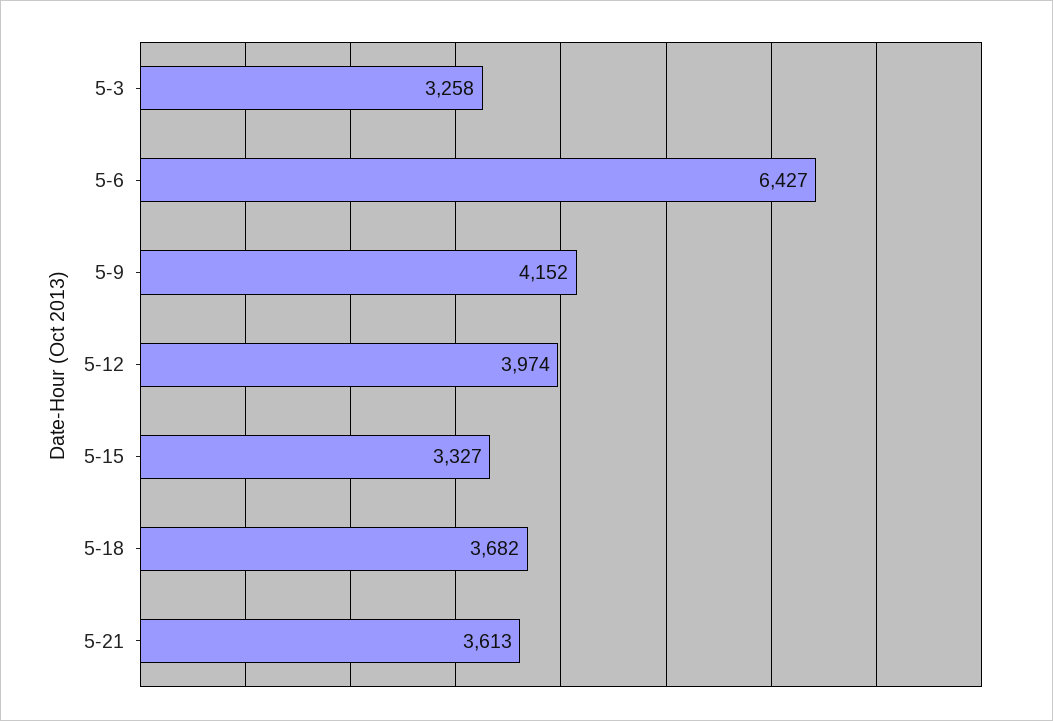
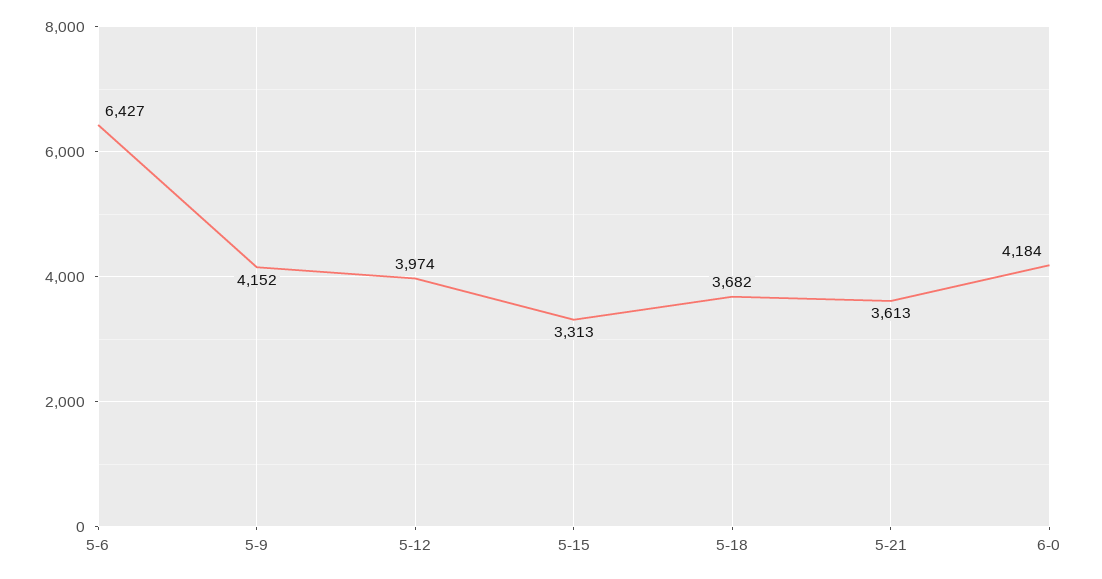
5-3: 3258 -> none
5-15: 3327 -> 3313
6-0: none -> 4184

